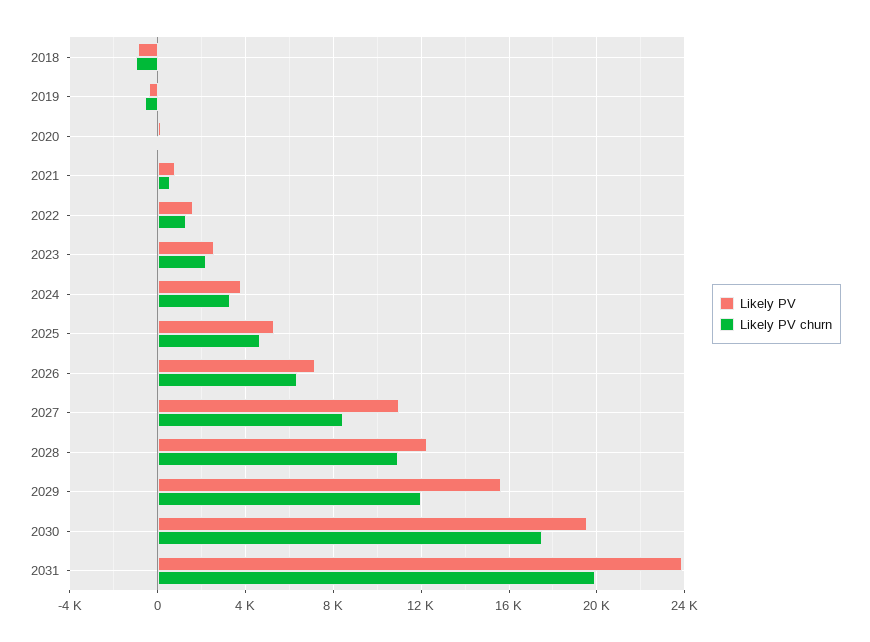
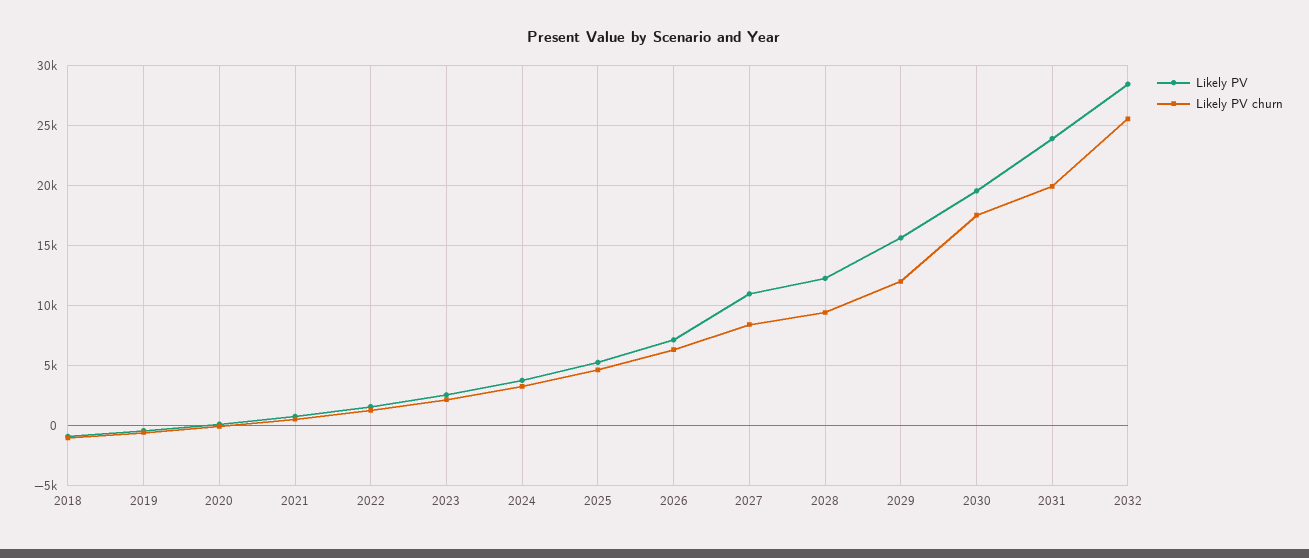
Likely PV churn, 2028: 11000 -> 9500
Likely PV, 2032: none -> 28500
Likely PV churn, 2032: none -> 25500

